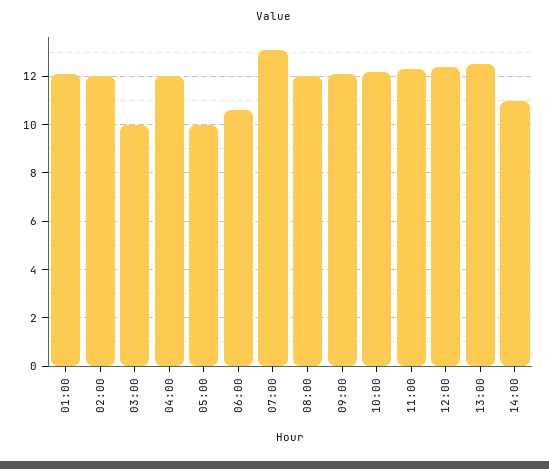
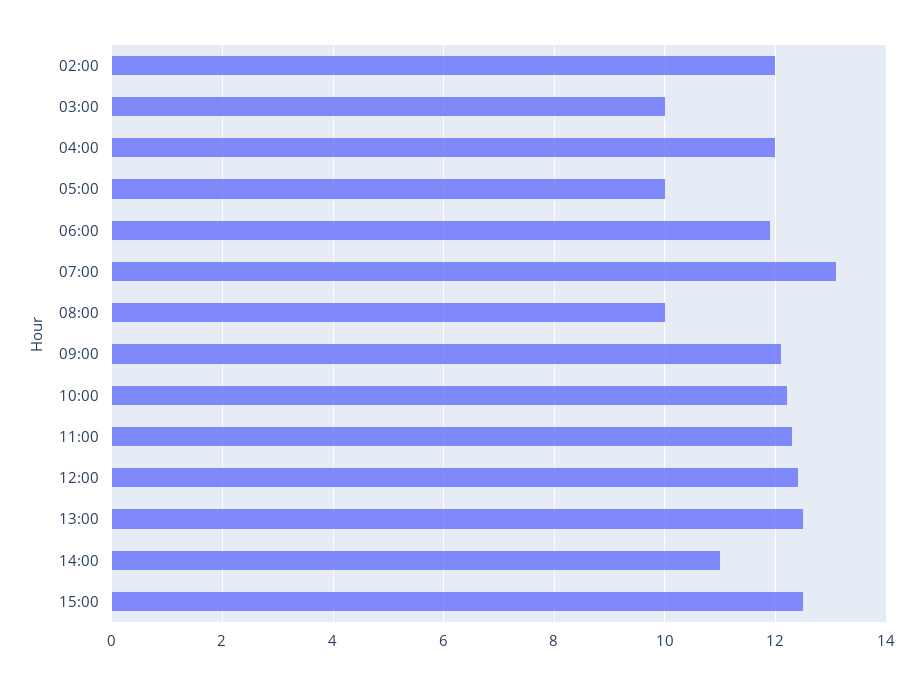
01:00: 12 -> none
06:00: 10.5 -> 12
08:00: 12 -> 10
15:00: none -> 12.5

